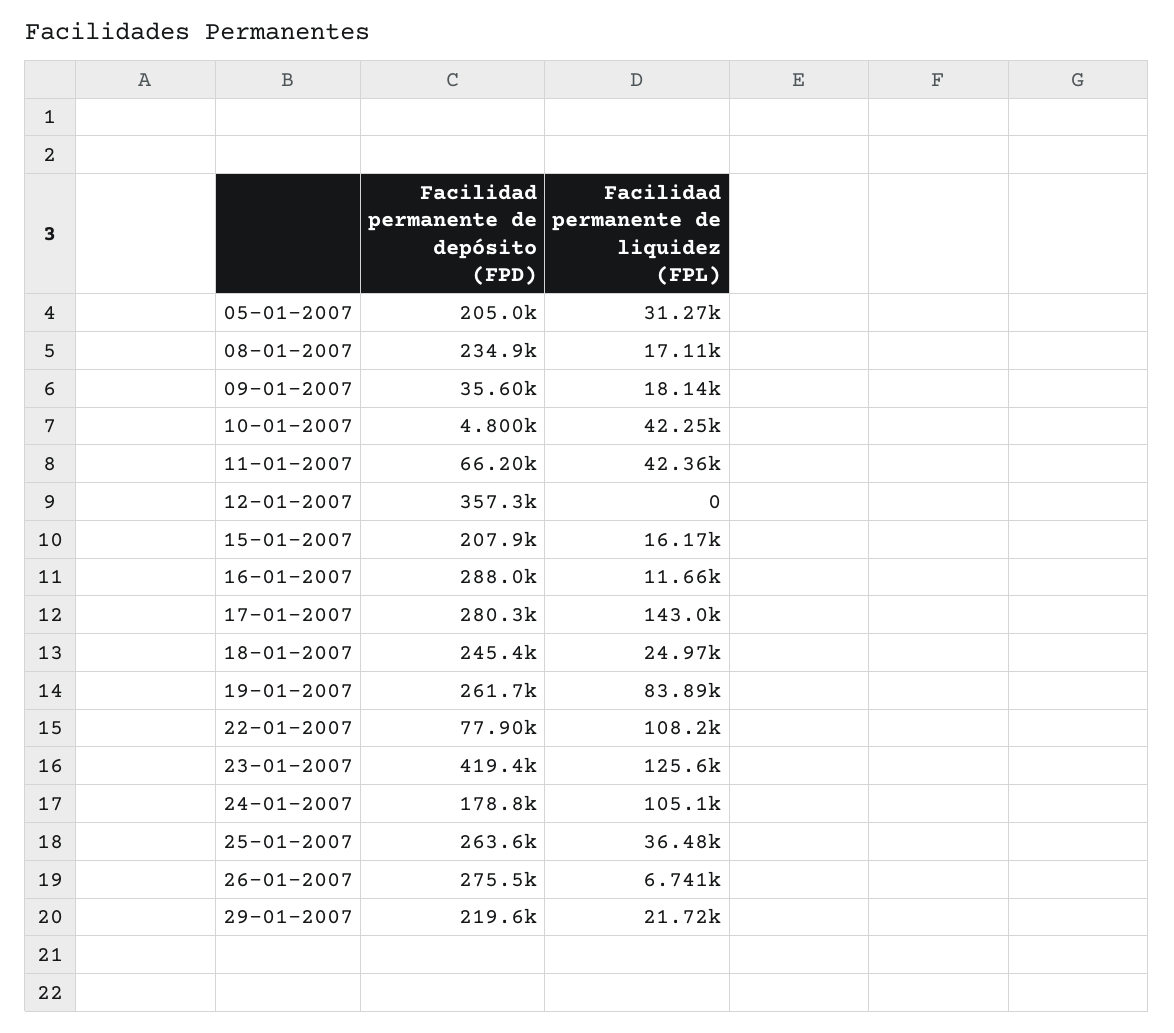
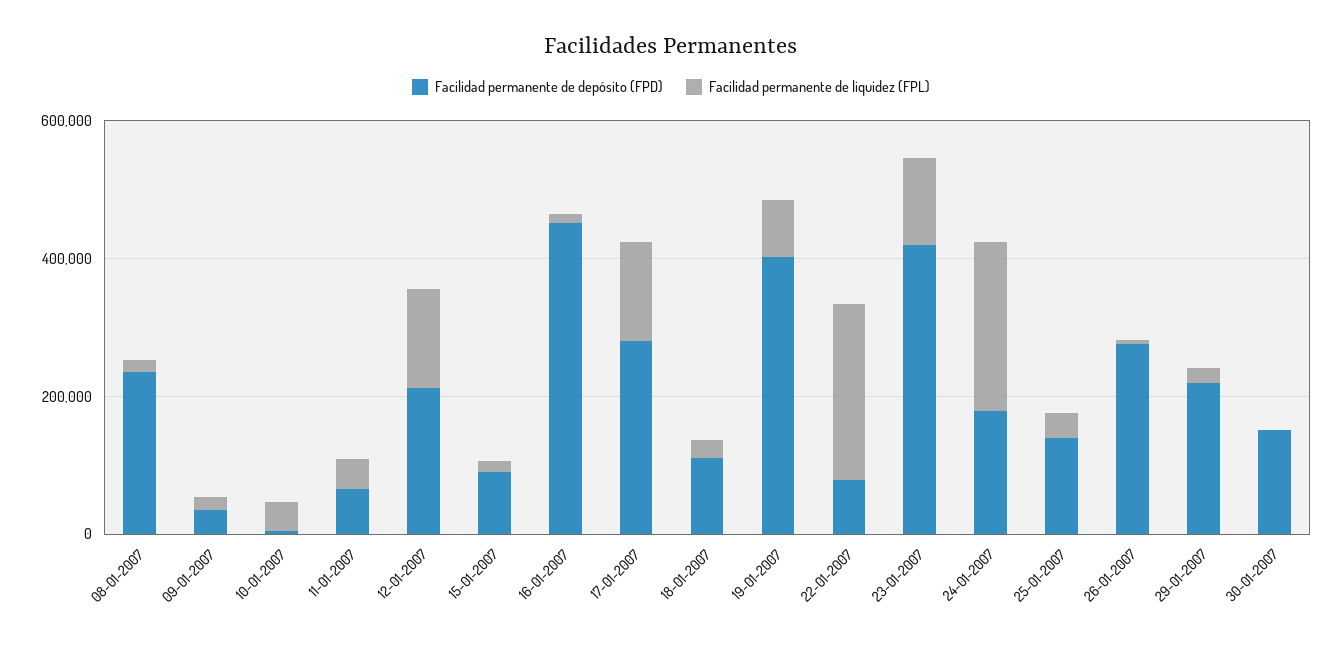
Facilidad permanente de depósito (FPD), 05-01-2007: 205000 -> none
Facilidad permanente de liquidez (FPL), 05-01-2007: 31270 -> none
Facilidad permanente de depósito (FPD), 12-01-2007: 357300 -> 200000
Facilidad permanente de liquidez (FPL), 12-01-2007: 0 -> 150000
Facilidad permanente de depósito (FPD), 15-01-2007: 207900 -> 100000
Facilidad permanente de depósito (FPD), 16-01-2007: 288000 -> 450000
Facilidad permanente de depósito (FPD), 18-01-2007: 245400 -> 100000
Facilidad permanente de depósito (FPD), 19-01-2007: 261700 -> 400000
Facilidad permanente de liquidez (FPL), 22-01-2007: 108200 -> 250000
Facilidad permanente de liquidez (FPL), 24-01-2007: 105100 -> 250000
Facilidad permanente de depósito (FPD), 25-01-2007: 263600 -> 150000
Facilidad permanente de depósito (FPD), 30-01-2007: none -> 150000
Facilidad permanente de liquidez (FPL), 30-01-2007: none -> 0

